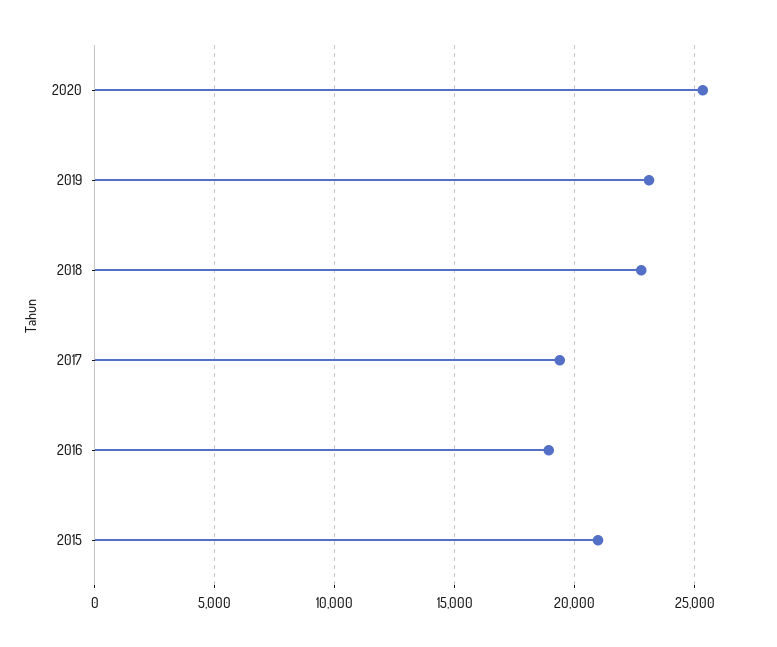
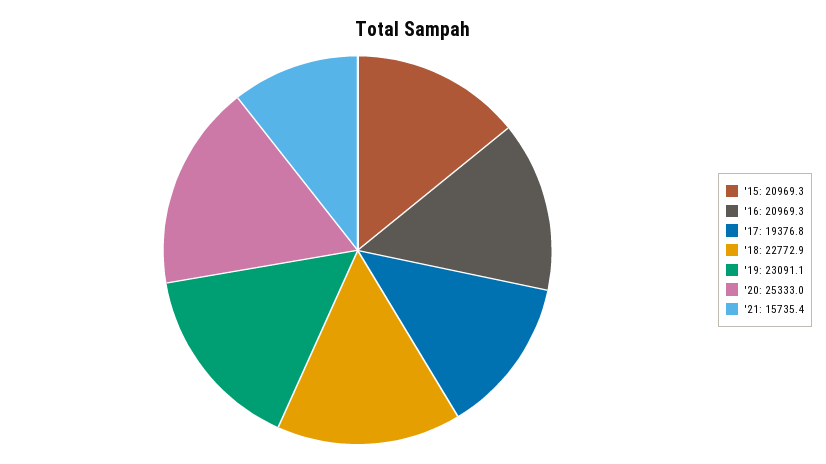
2016: 19000 -> 20969.3
'21: none -> 15735.4

